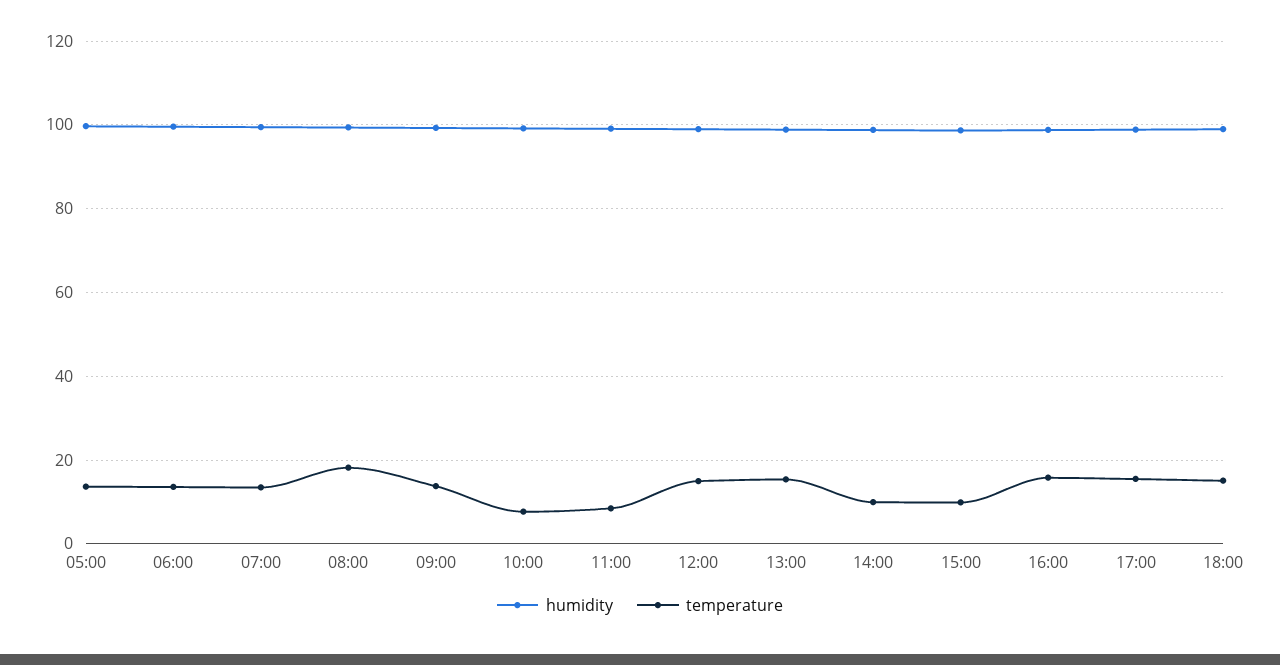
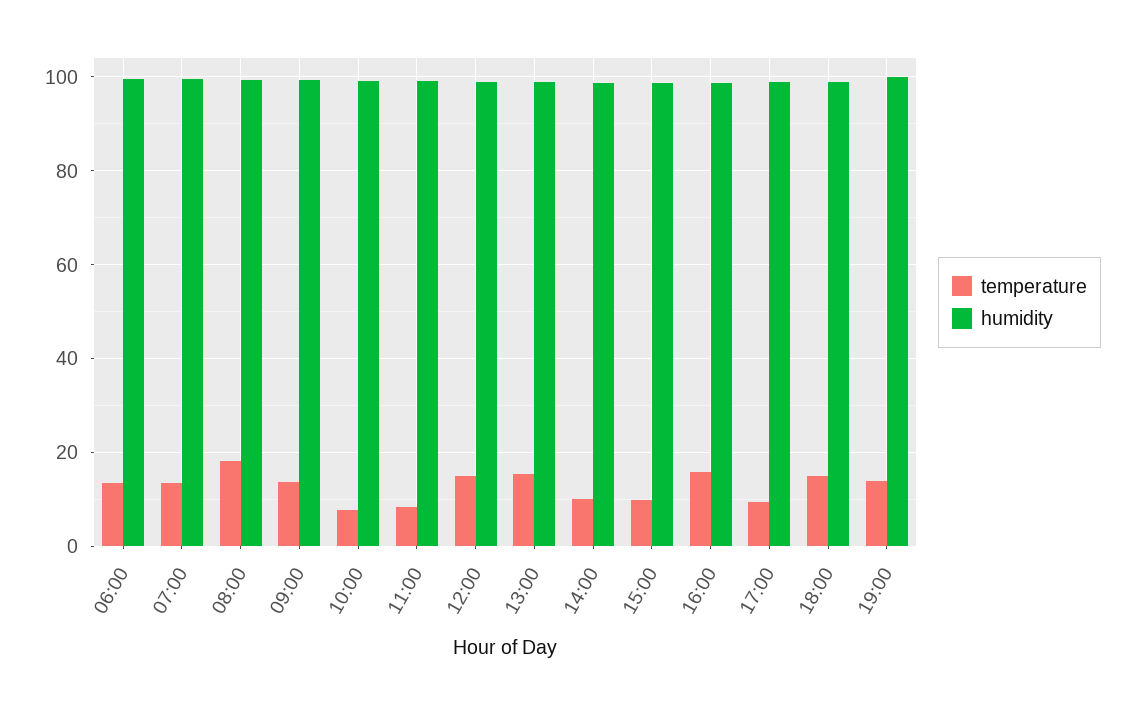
humidity, 05:00: 100 -> none
temperature, 05:00: 14 -> none
temperature, 17:00: 16 -> 10
temperature, 19:00: none -> 14
humidity, 19:00: none -> 100

